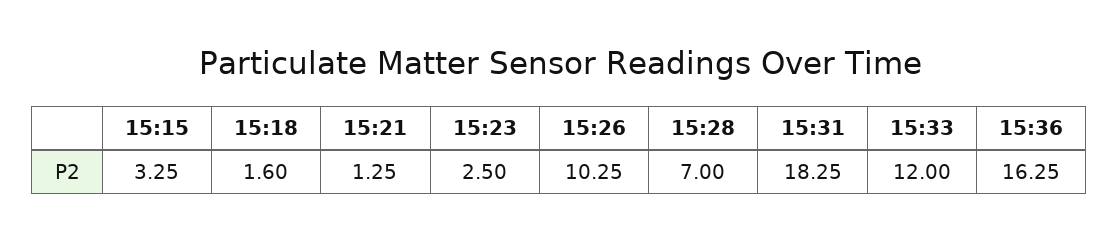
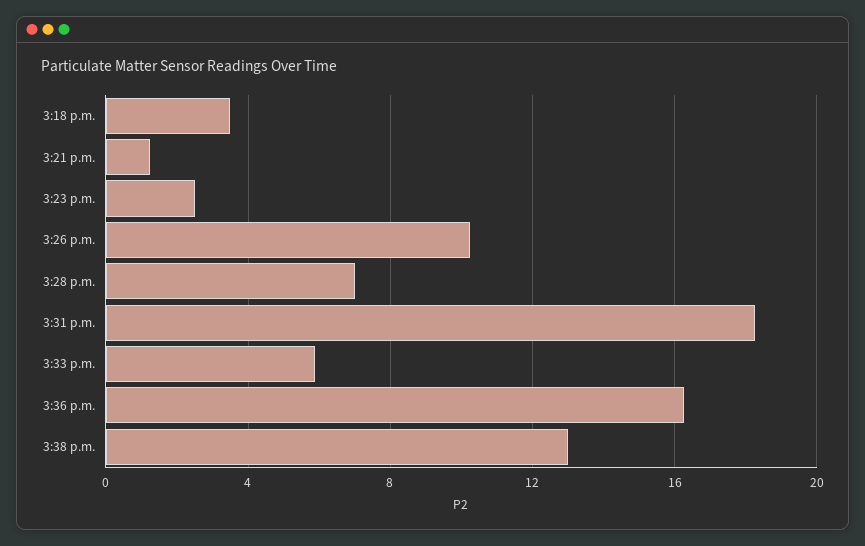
15:15: 3.25 -> none
15:18: 1.6 -> 3.5
15:33: 12 -> 6
3:38 p.m.: none -> 13

